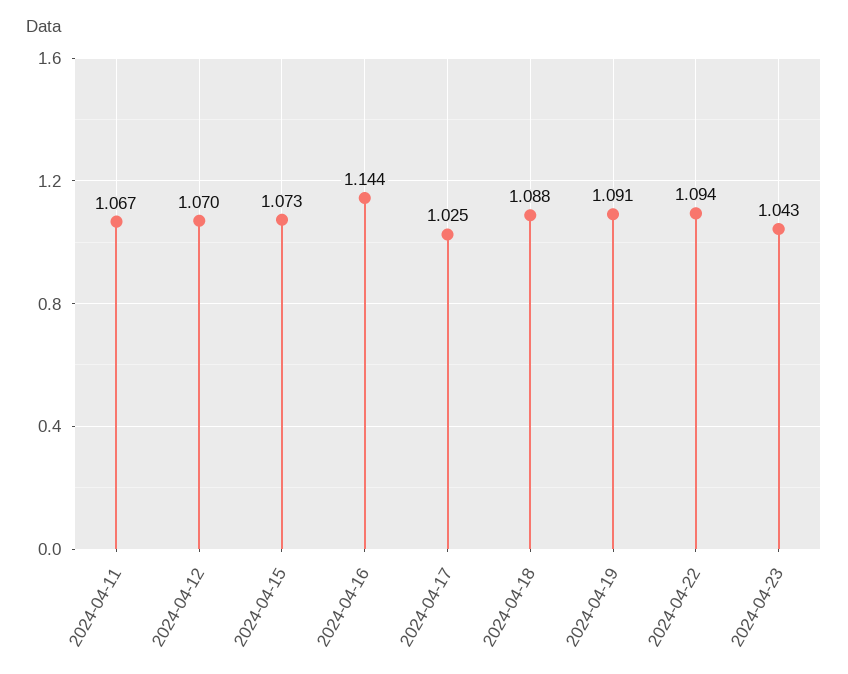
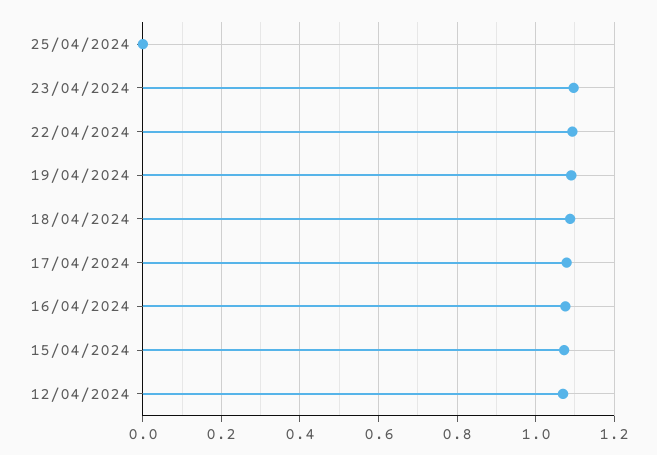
2024-04-11: 1.067 -> none
2024-04-16: 1.144 -> 1.08
2024-04-17: 1.025 -> 1.08
2024-04-23: 1.043 -> 1.1
25/04/2024: none -> 0

